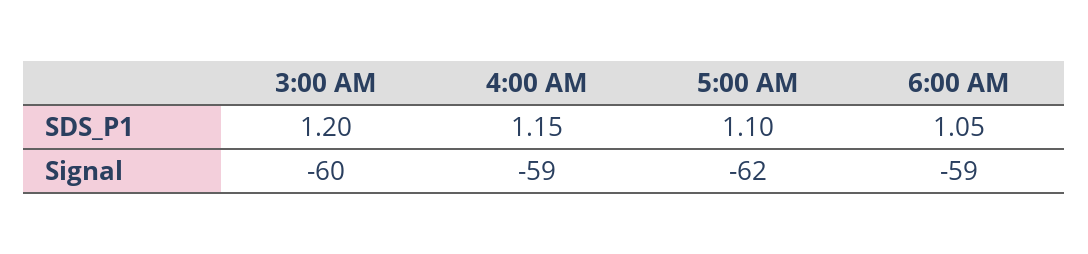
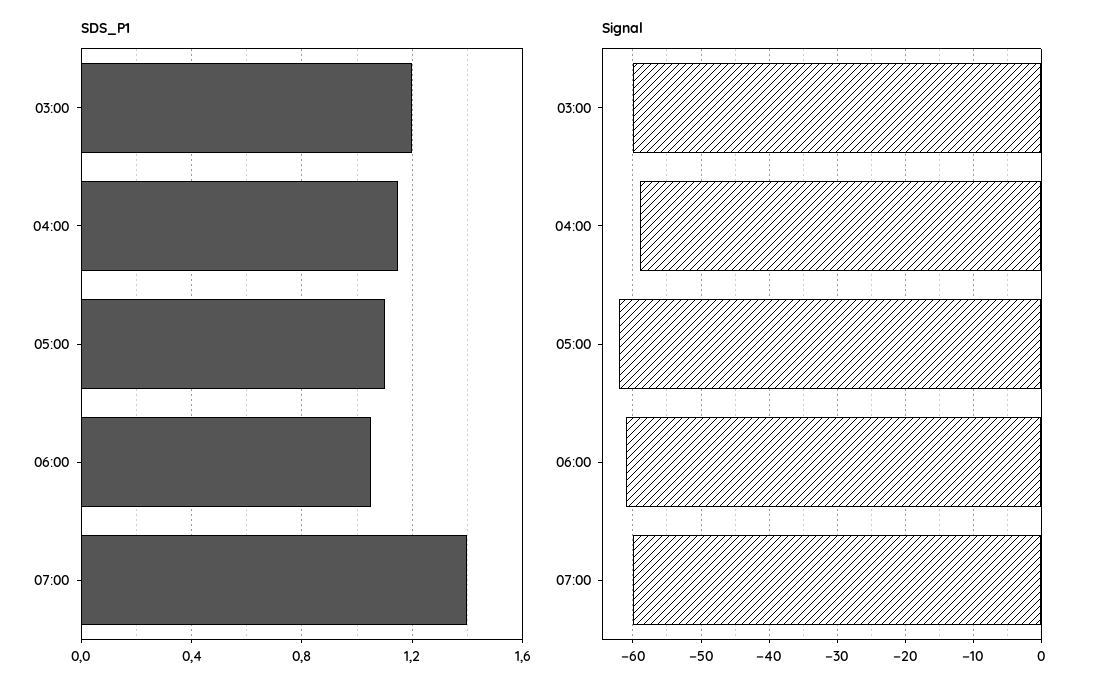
Signal, 6:00 AM: -59 -> -61
SDS_P1, 07:00: none -> 1.4
Signal, 07:00: none -> -60

